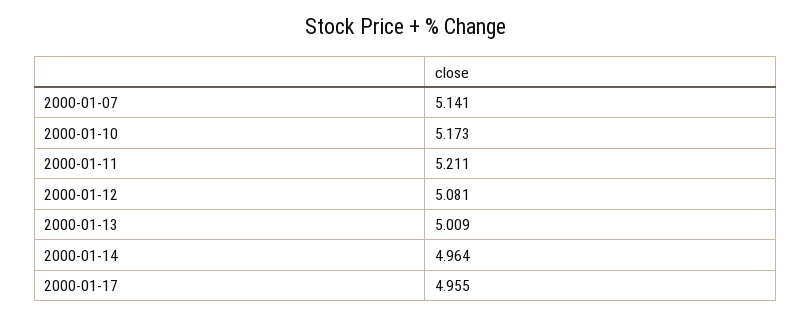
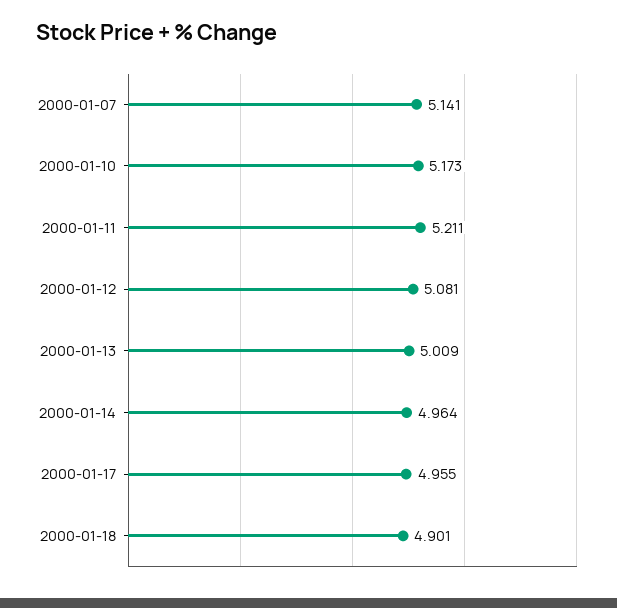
2000-01-18: none -> 4.901

